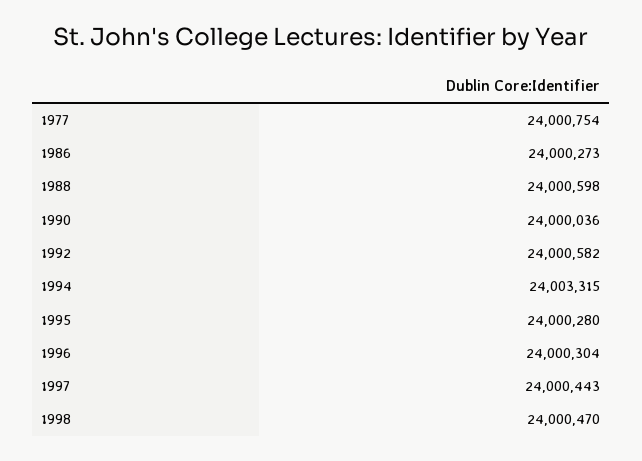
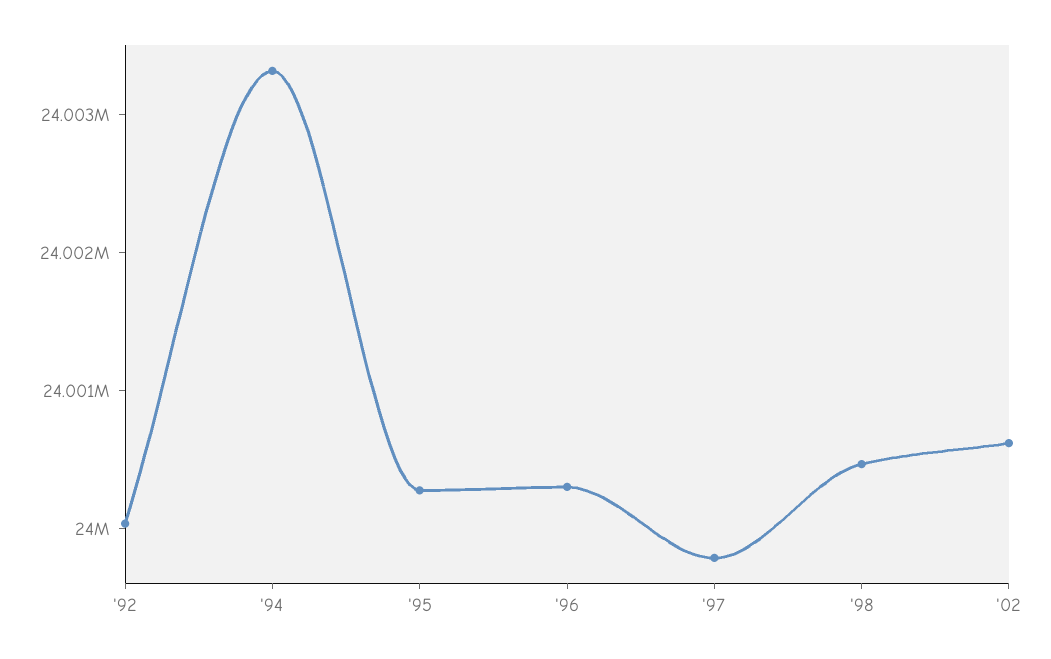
1977: 24000754 -> none
1986: 24000273 -> none
1988: 24000598 -> none
1990: 24000036 -> none
1992: 24000582 -> 24000000
1997: 24000443 -> 23999800
'02: none -> 24000600

